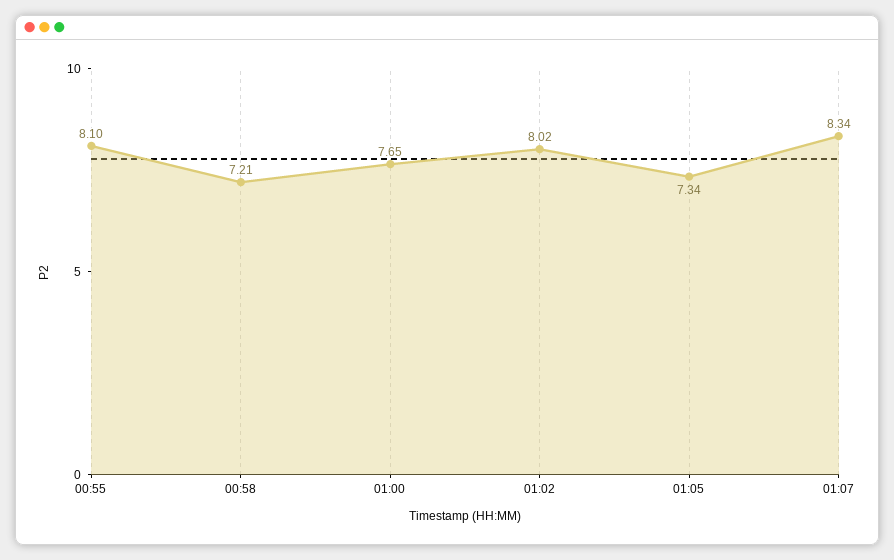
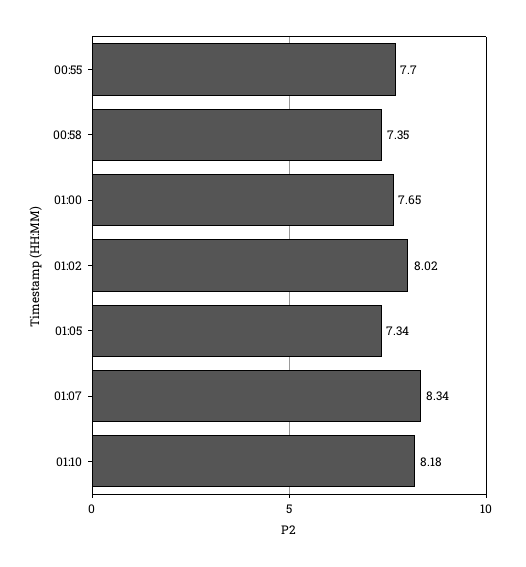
00:55: 8.1 -> 7.7
00:58: 7.21 -> 7.35
01:10: none -> 8.18

